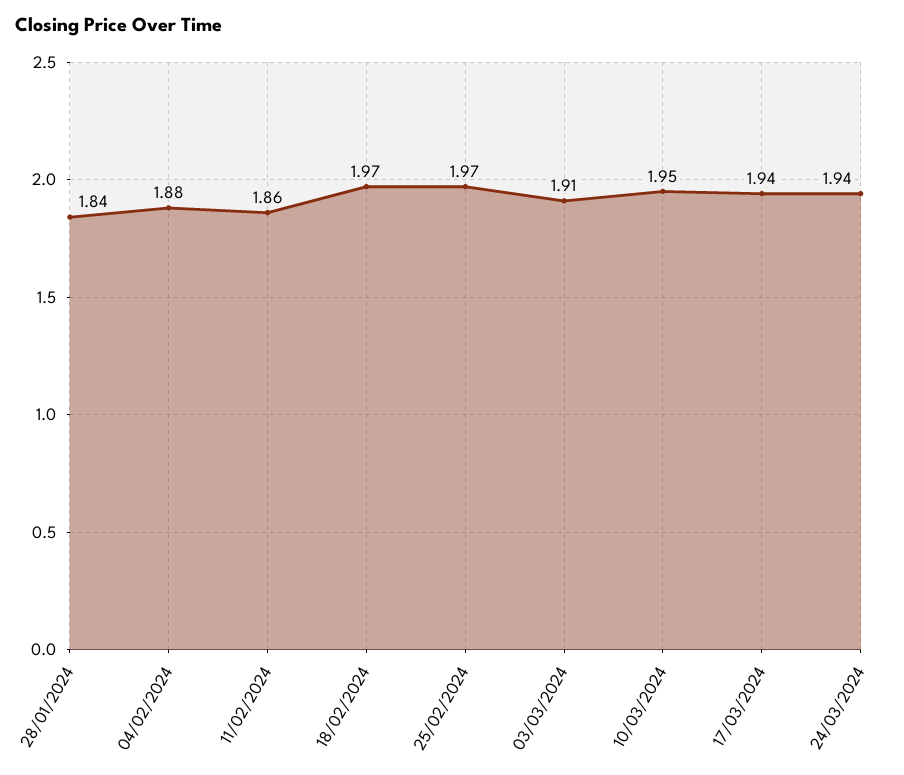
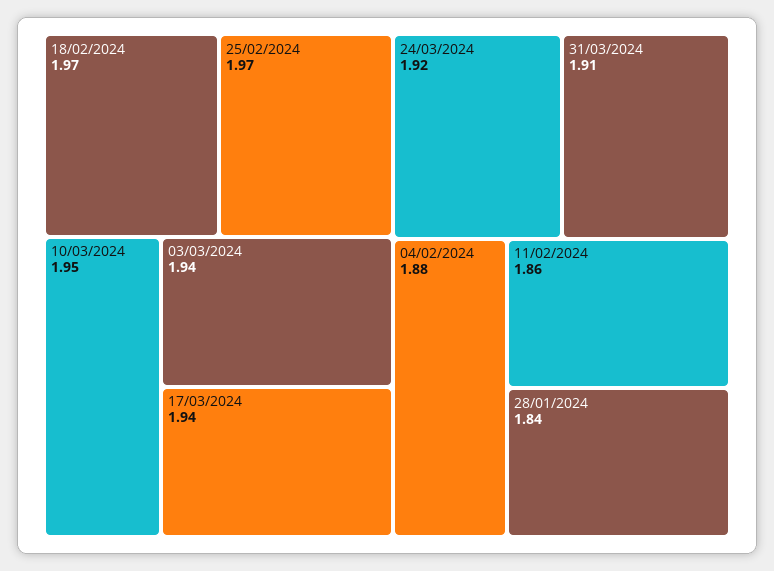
03/03/2024: 1.91 -> 1.94
24/03/2024: 1.94 -> 1.92
31/03/2024: none -> 1.91

